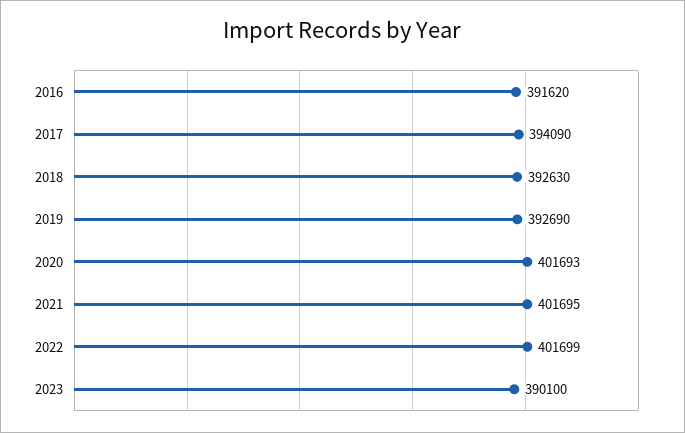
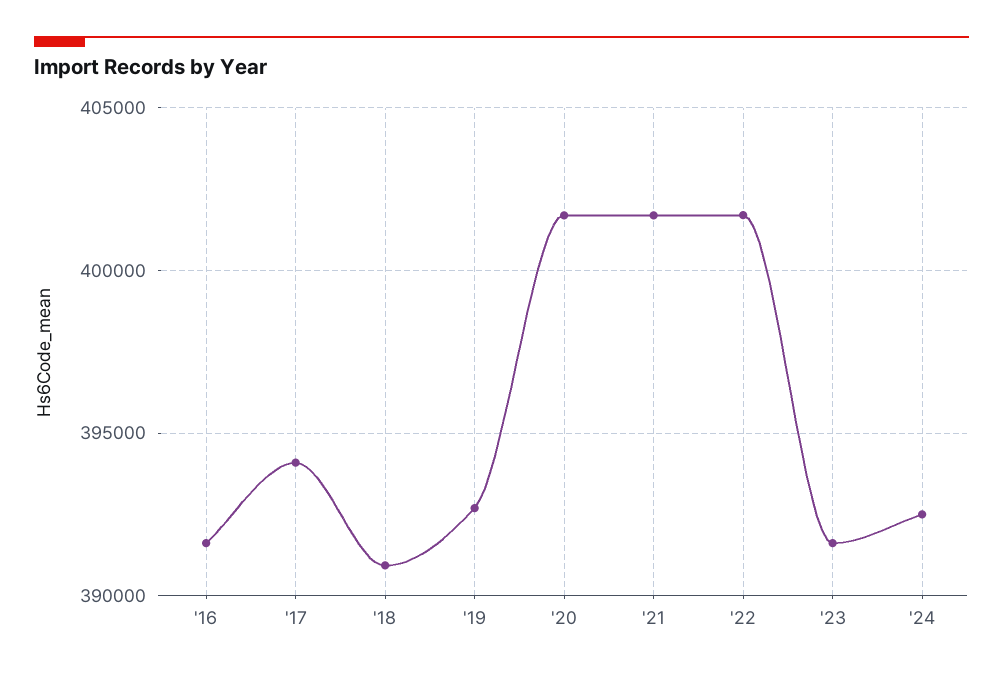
2018: 392630 -> 391000
2023: 390100 -> 391500
'24: none -> 392500

